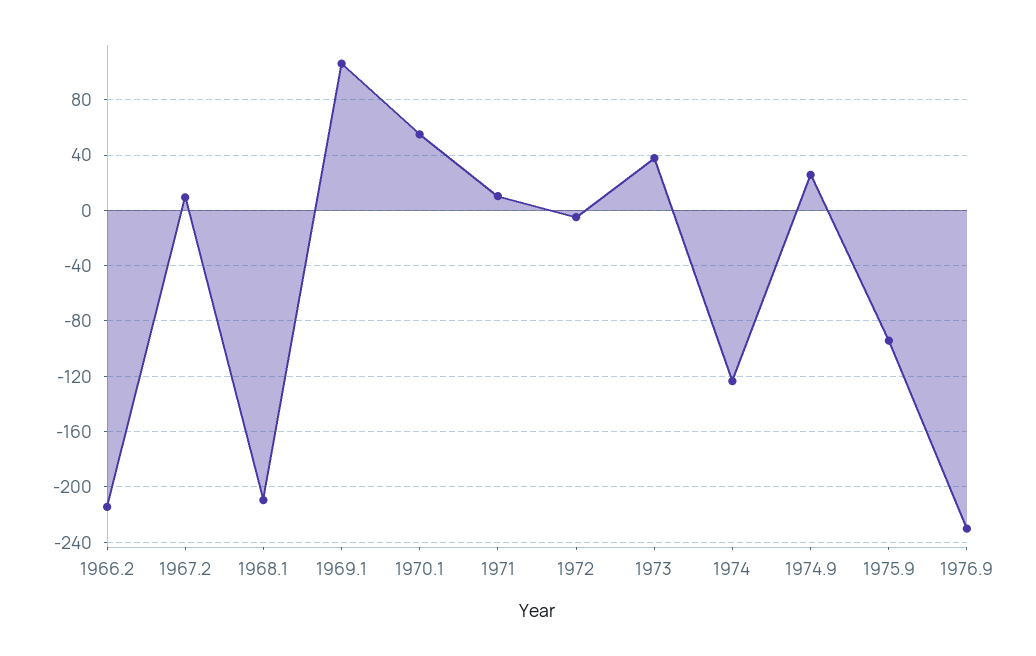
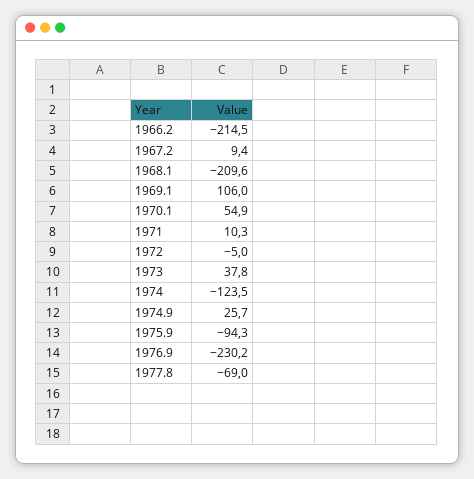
1977.8: none -> -69

